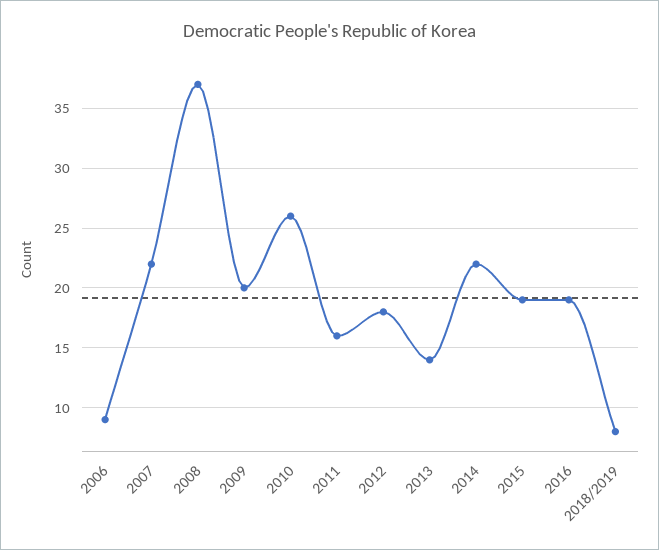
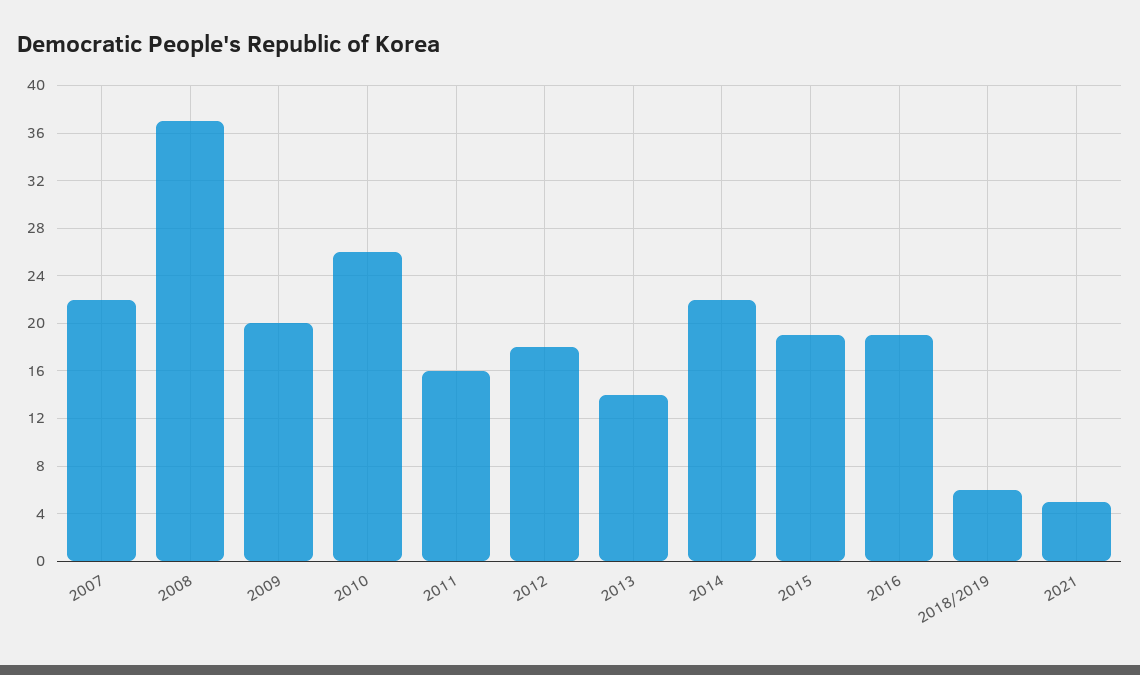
2006: 9 -> none
2018/2019: 8 -> 6
2021: none -> 5

